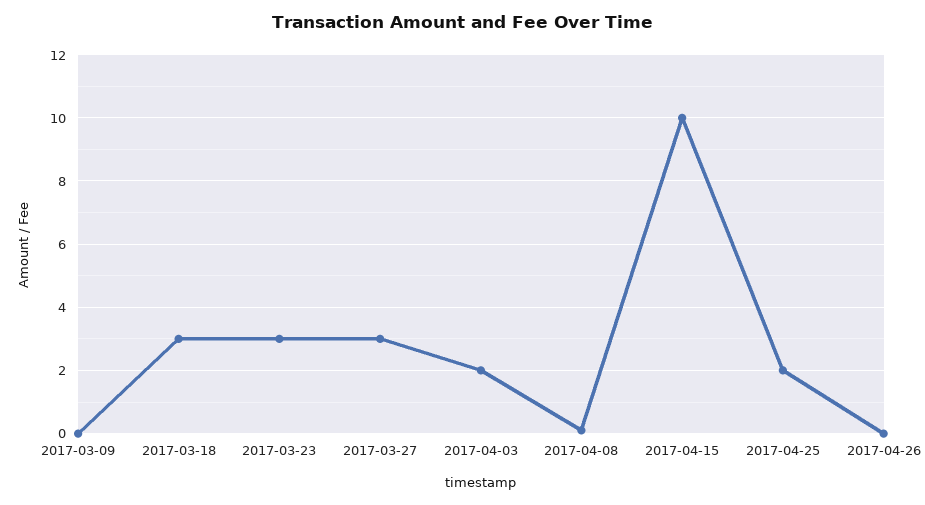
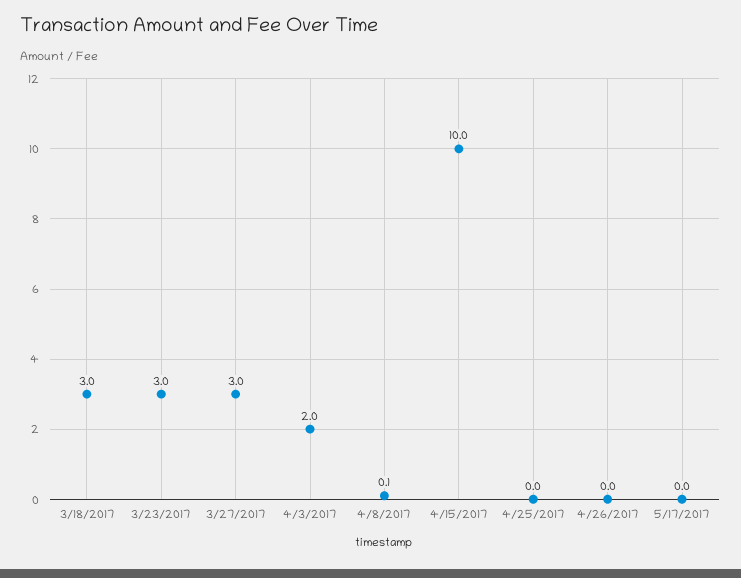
2017-03-09: 0 -> none
2017-04-25: 2 -> 0
5/17/2017: none -> 0

